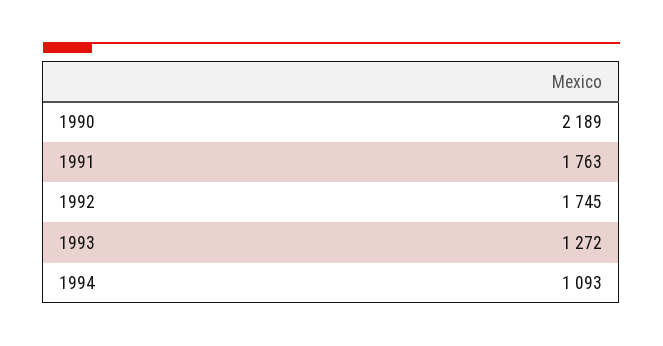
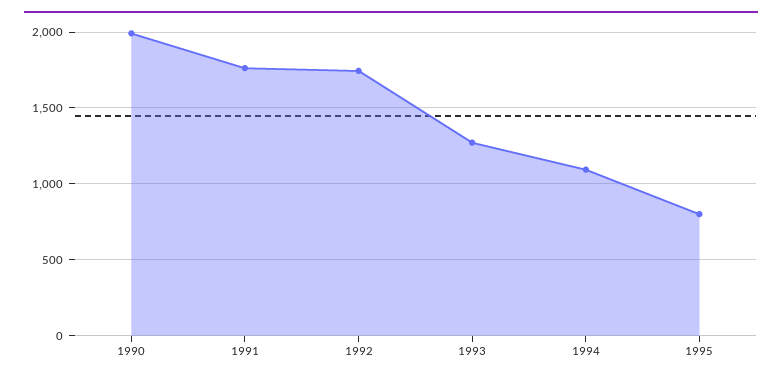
1990: 2189 -> 2000
1995: none -> 800

